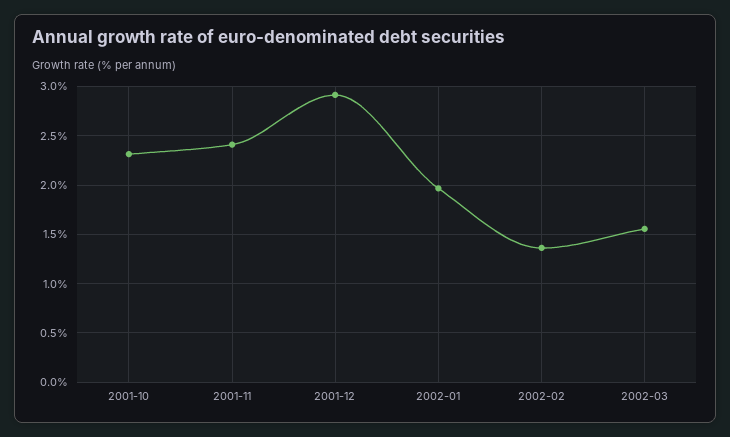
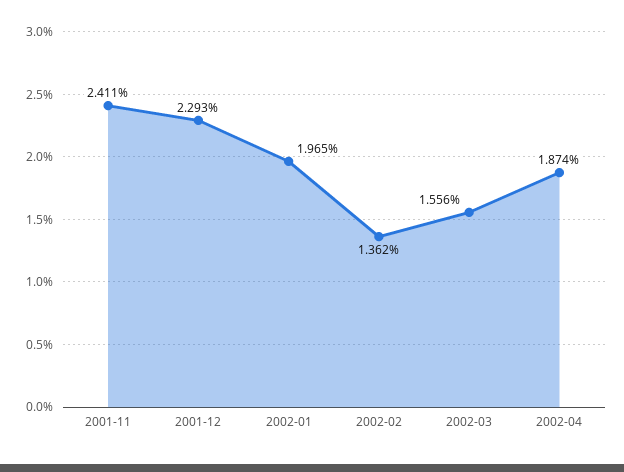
2001-10: 2.3 -> none
2001-12: 2.9 -> 2.293
2002-04: none -> 1.874

